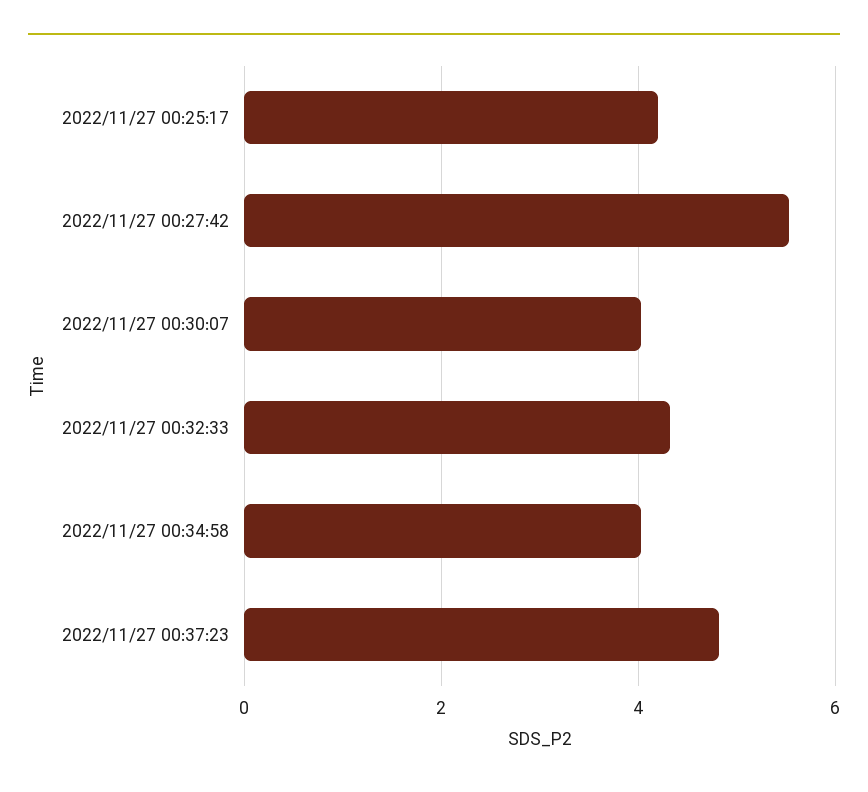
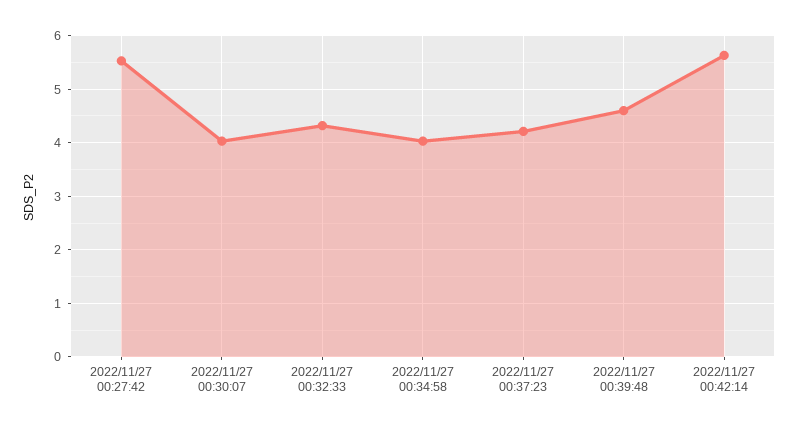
2022/11/27 00:25:17: 4.2 -> none
2022/11/27 00:37:23: 4.8 -> 4.2
2022/11/27 00:39:48: none -> 4.6
2022/11/27 00:42:14: none -> 5.6

